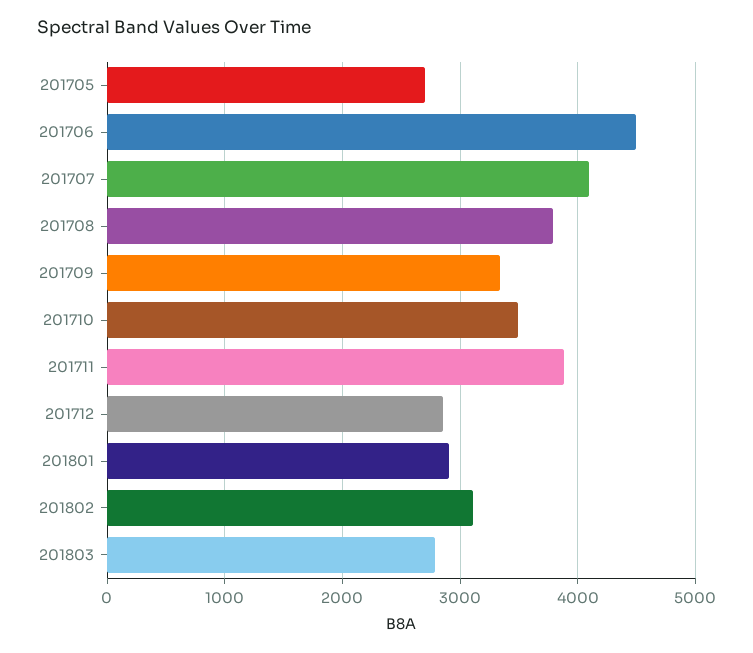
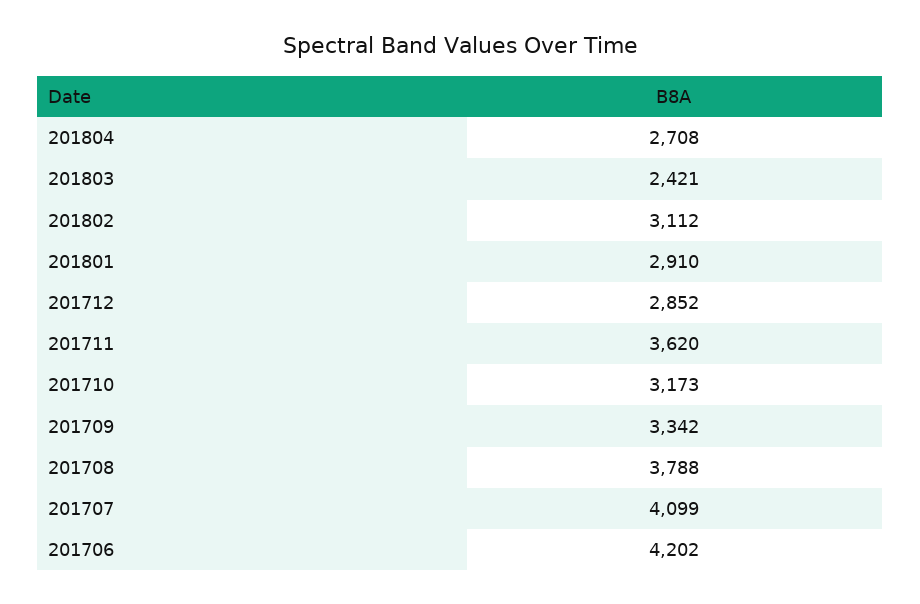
201705: 2700 -> none
201706: 4500 -> 4202
201710: 3500 -> 3173
201711: 3900 -> 3620
201803: 2800 -> 2421
201804: none -> 2708

